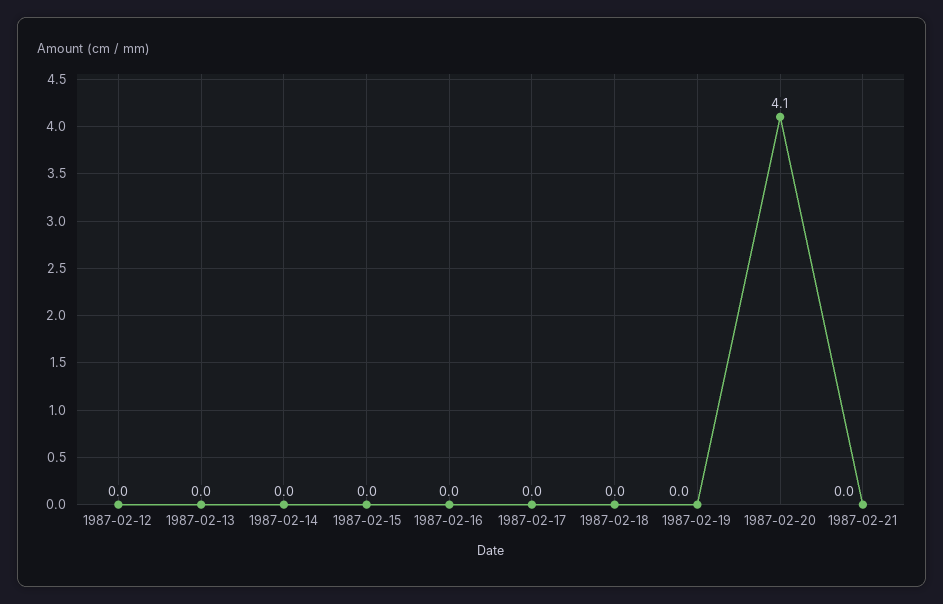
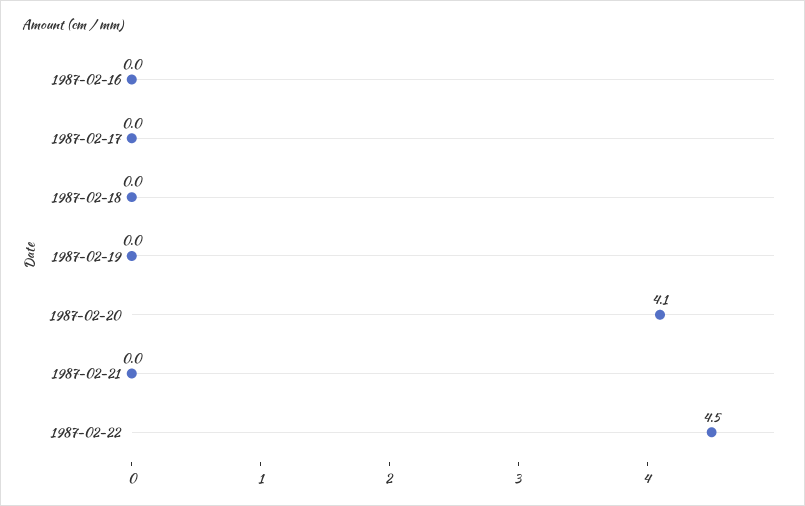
1987-02-12: 0 -> none
1987-02-13: 0 -> none
1987-02-14: 0 -> none
1987-02-15: 0 -> none
1987-02-22: none -> 4.5

